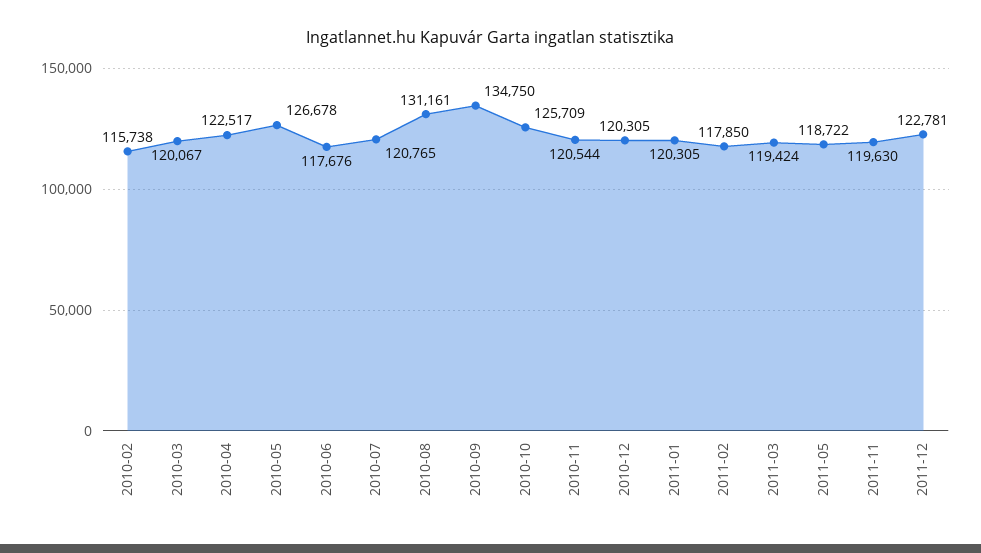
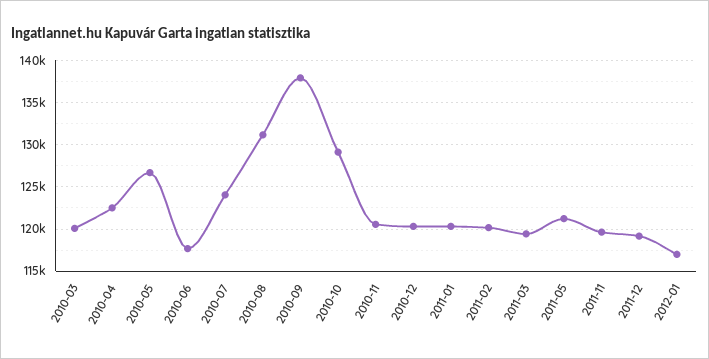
2010-02: 115738 -> none
2010-07: 120765 -> 124000
2010-09: 134750 -> 138000
2010-10: 125709 -> 129000
2011-02: 117850 -> 120000
2011-05: 118722 -> 121000
2011-12: 122781 -> 119000
2012-01: none -> 117000

